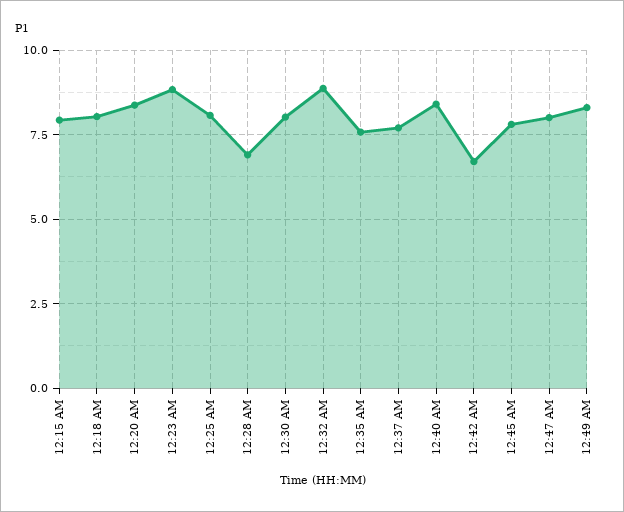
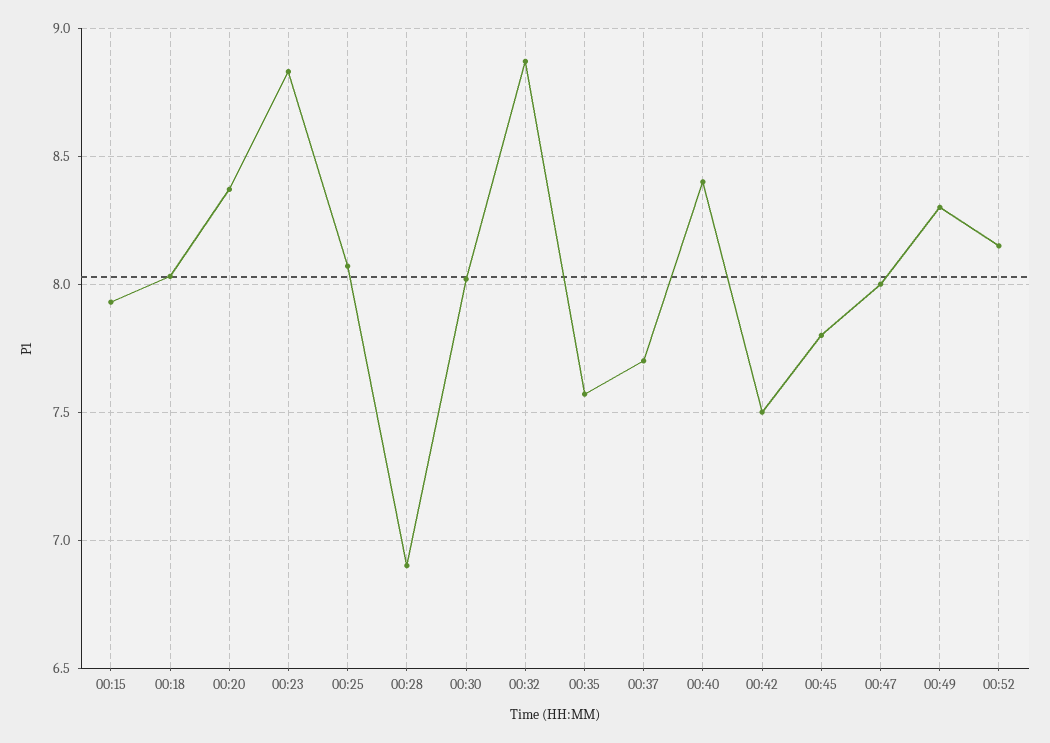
12:42 AM: 6.75 -> 7.5
00:52: none -> 8.15

